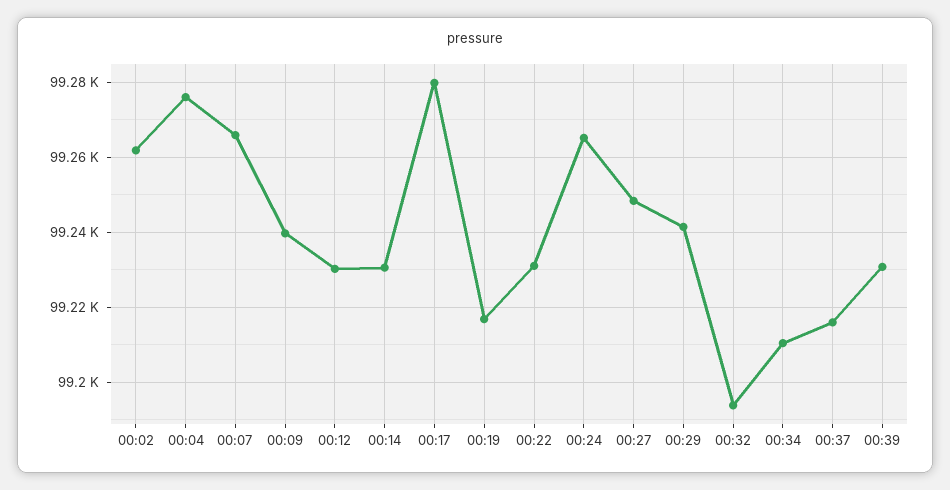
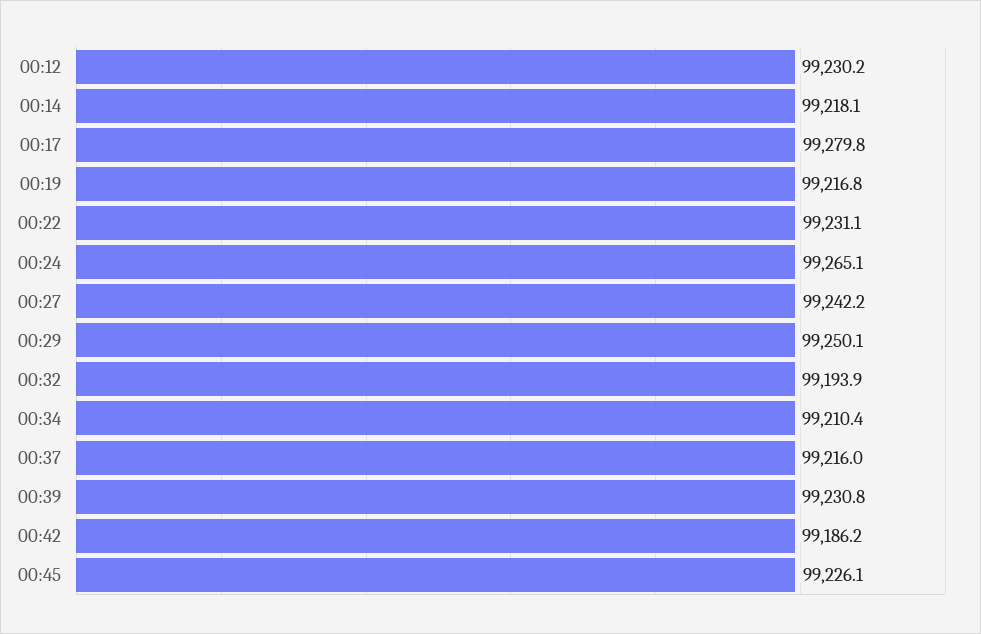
00:02: 99262 -> none
00:04: 99276 -> none
00:07: 99266 -> none
00:09: 99240 -> none
00:14: 99230 -> 99218.1
00:27: 99248 -> 99242.2
00:29: 99242 -> 99250.1
00:42: none -> 99186.2
00:45: none -> 99226.1

